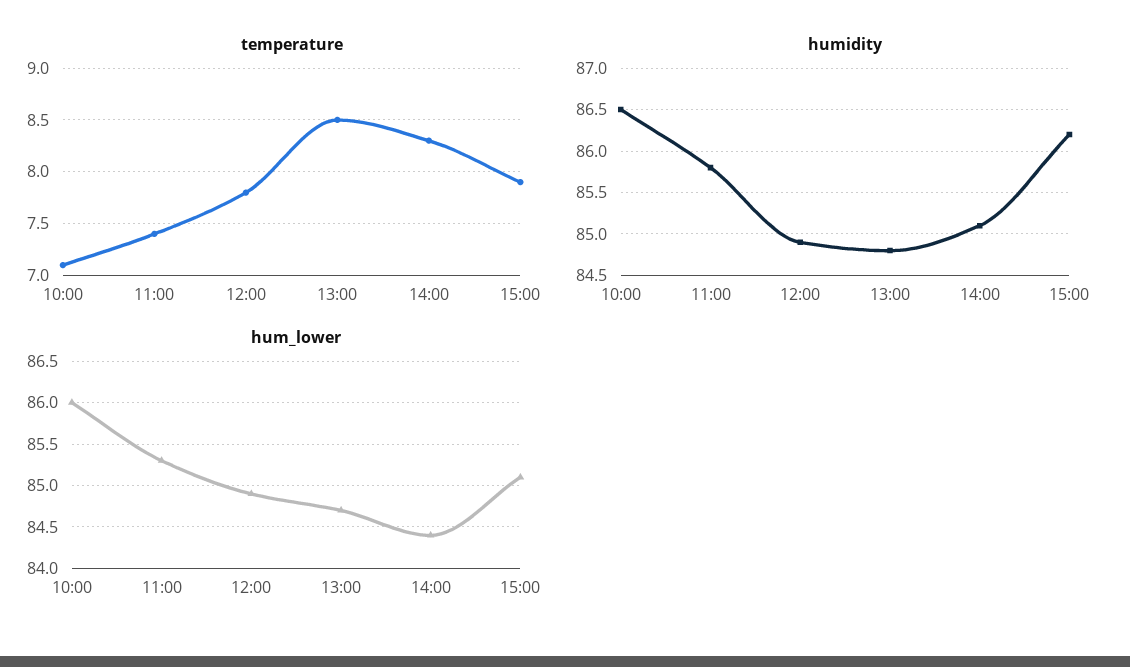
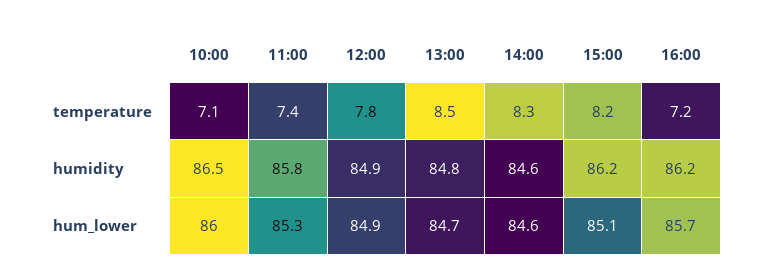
temperature, 15:00: 7.9 -> 8.2
humidity, 14:00: 85.1 -> 84.6
hum_lower, 14:00: 84.4 -> 84.6
temperature, 16:00: none -> 7.2
humidity, 16:00: none -> 86.2
hum_lower, 16:00: none -> 85.7

